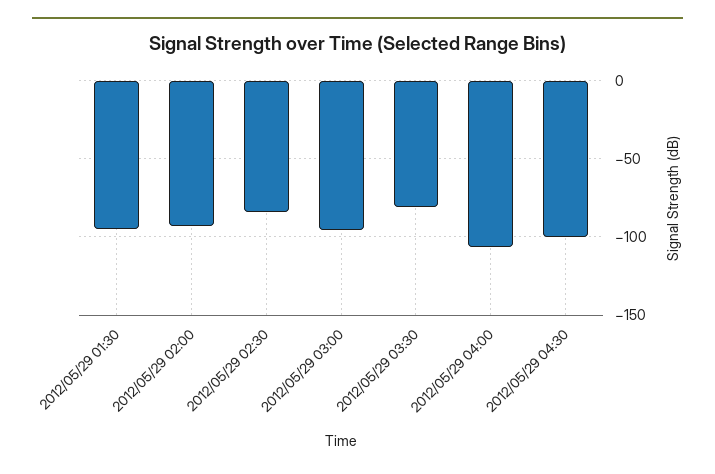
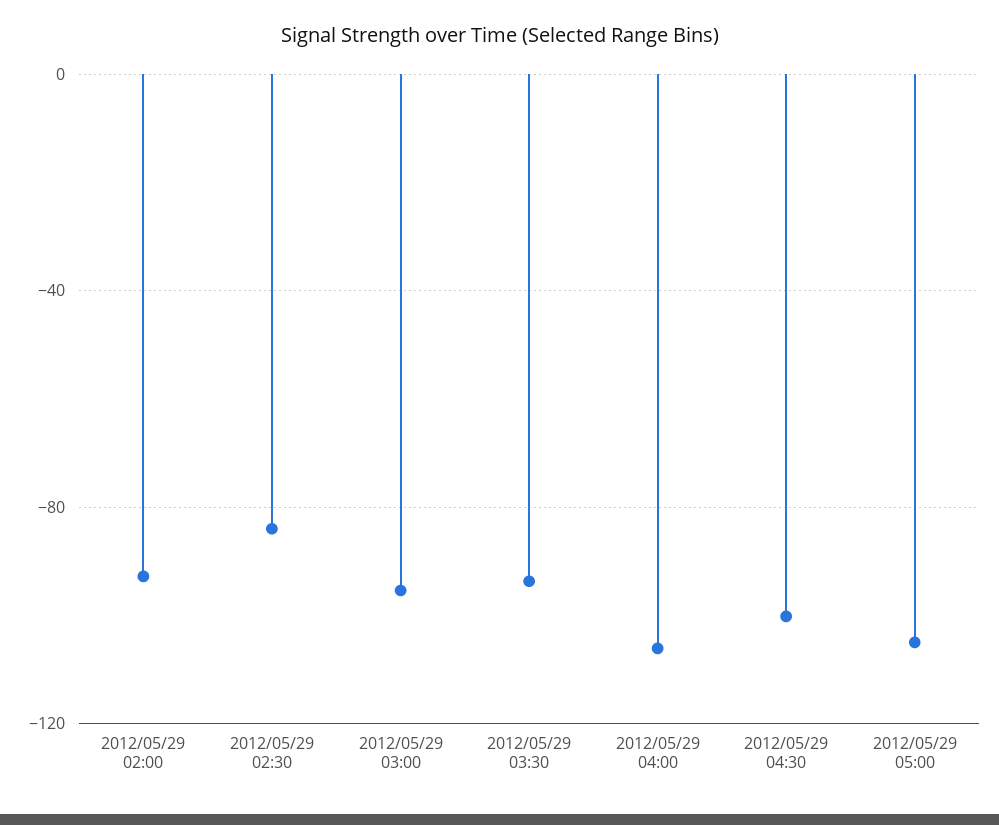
2012/05/29 01:30: -95 -> none
2012/05/29 03:30: -80 -> -95
2012/05/29 05:00: none -> -105

